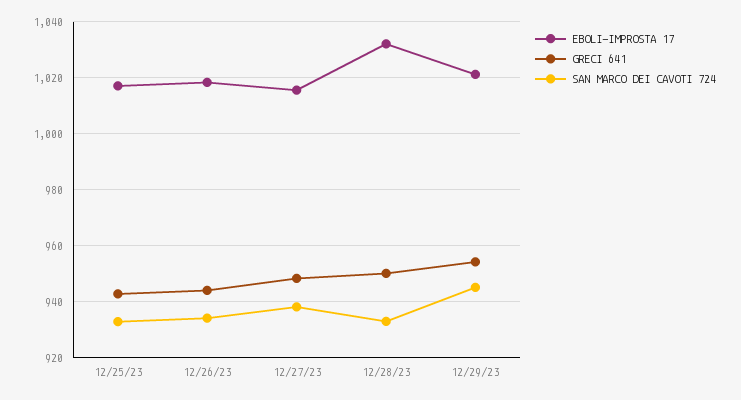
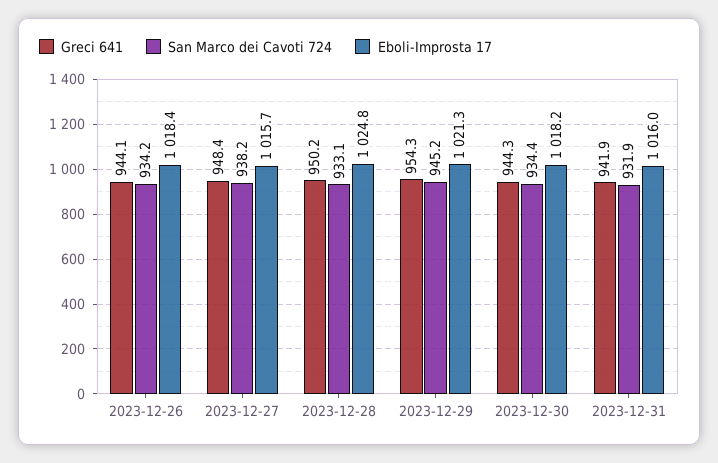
EBOLI-IMPROSTA 17, 12/25/23: 1017.5 -> none
GRECI 641, 12/25/23: 942.5 -> none
SAN MARCO DEI CAVOTI 724, 12/25/23: 932.5 -> none
EBOLI-IMPROSTA 17, 12/28/23: 1032.5 -> 1024.8
GRECI 641, 2023-12-30: none -> 944.3
SAN MARCO DEI CAVOTI 724, 2023-12-30: none -> 934.4
EBOLI-IMPROSTA 17, 2023-12-30: none -> 1018.2
GRECI 641, 2023-12-31: none -> 941.9
SAN MARCO DEI CAVOTI 724, 2023-12-31: none -> 931.9
EBOLI-IMPROSTA 17, 2023-12-31: none -> 1016

